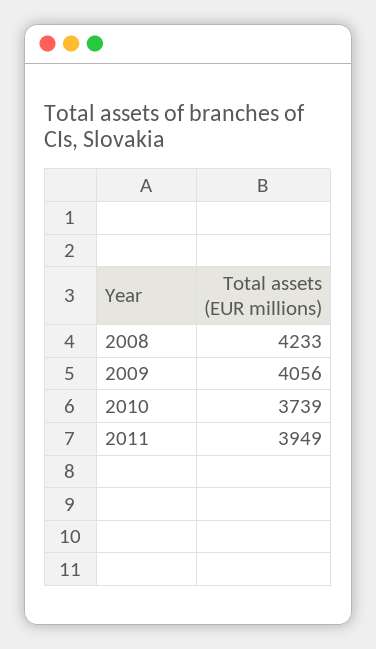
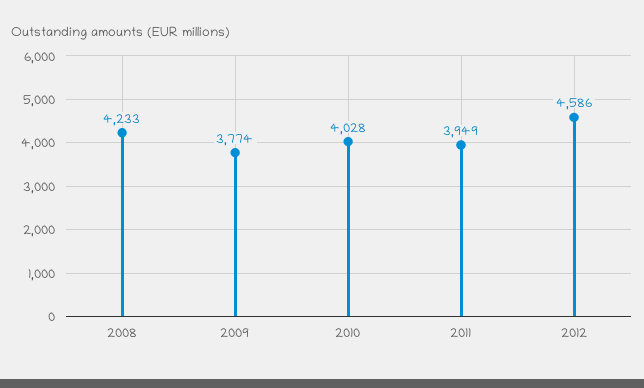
2009: 4056 -> 3774
2010: 3739 -> 4028
2012: none -> 4586

